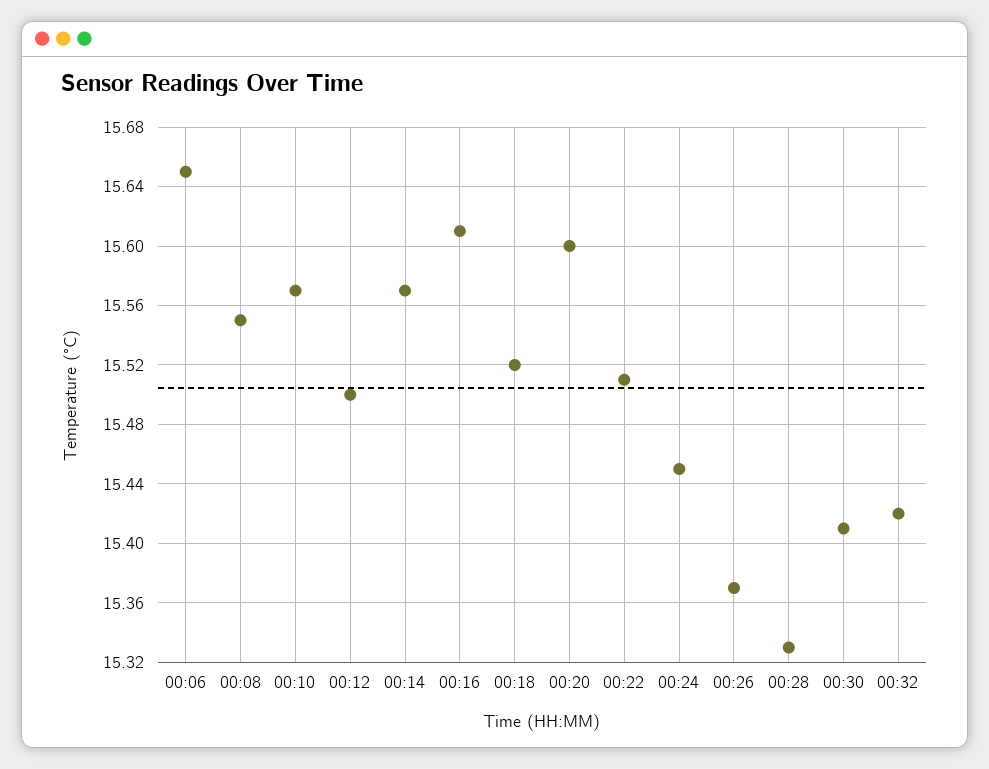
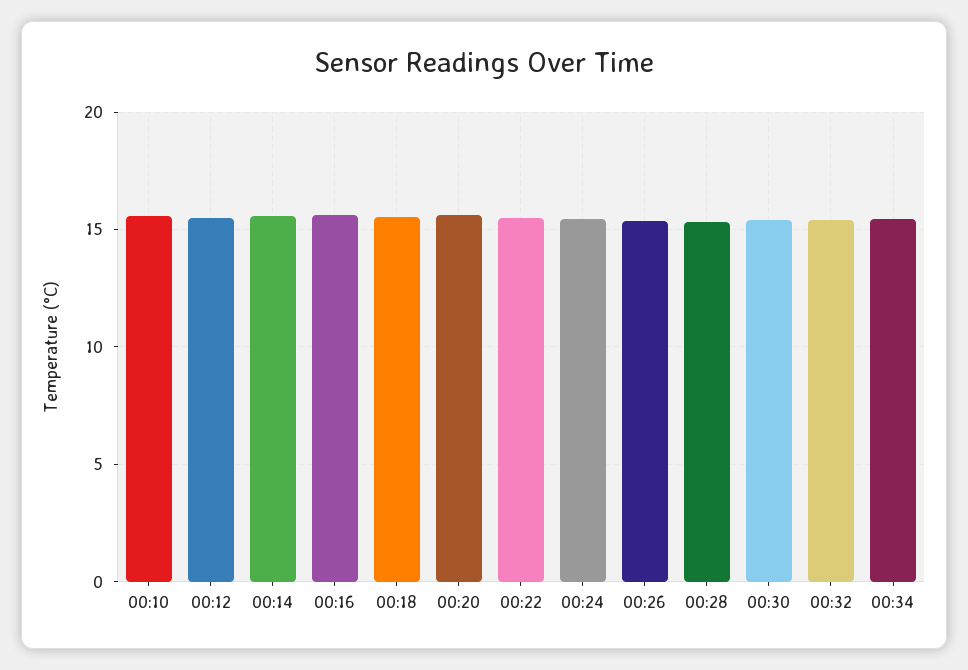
00:06: 15.65 -> none
00:08: 15.55 -> none
00:34: none -> 15.5

